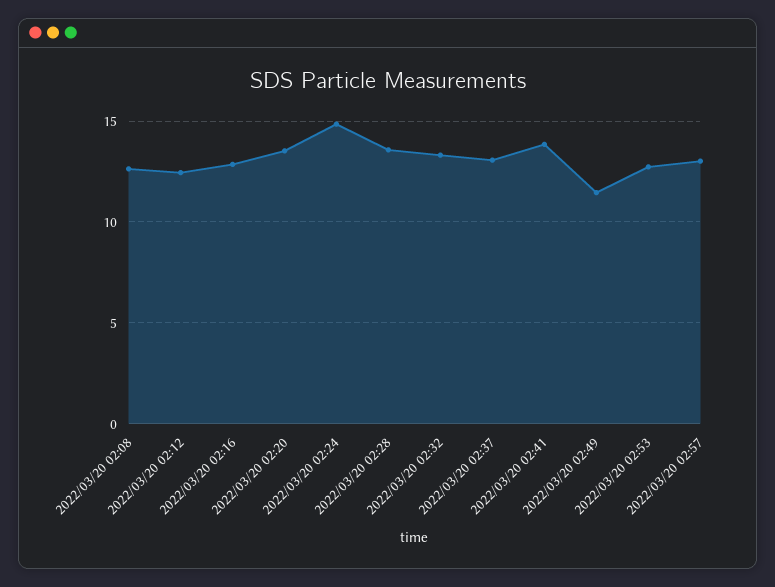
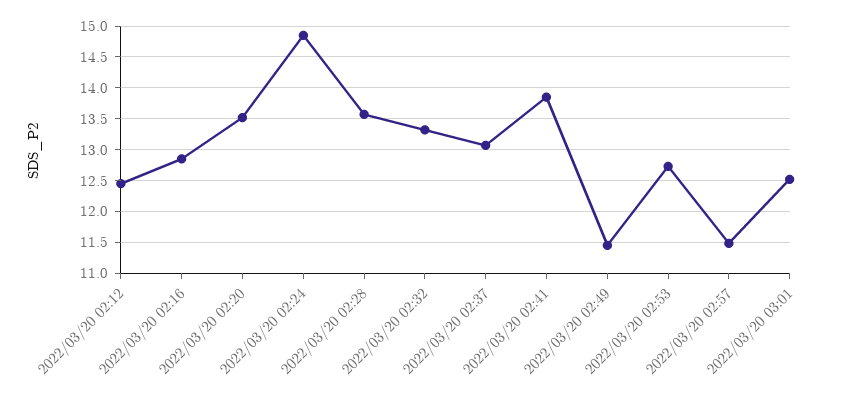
2022/03/20 02:08: 12.5 -> none
2022/03/20 02:57: 13 -> 11.5
2022/03/20 03:01: none -> 12.5

